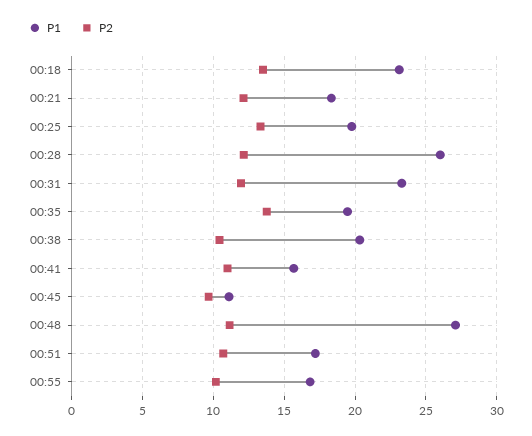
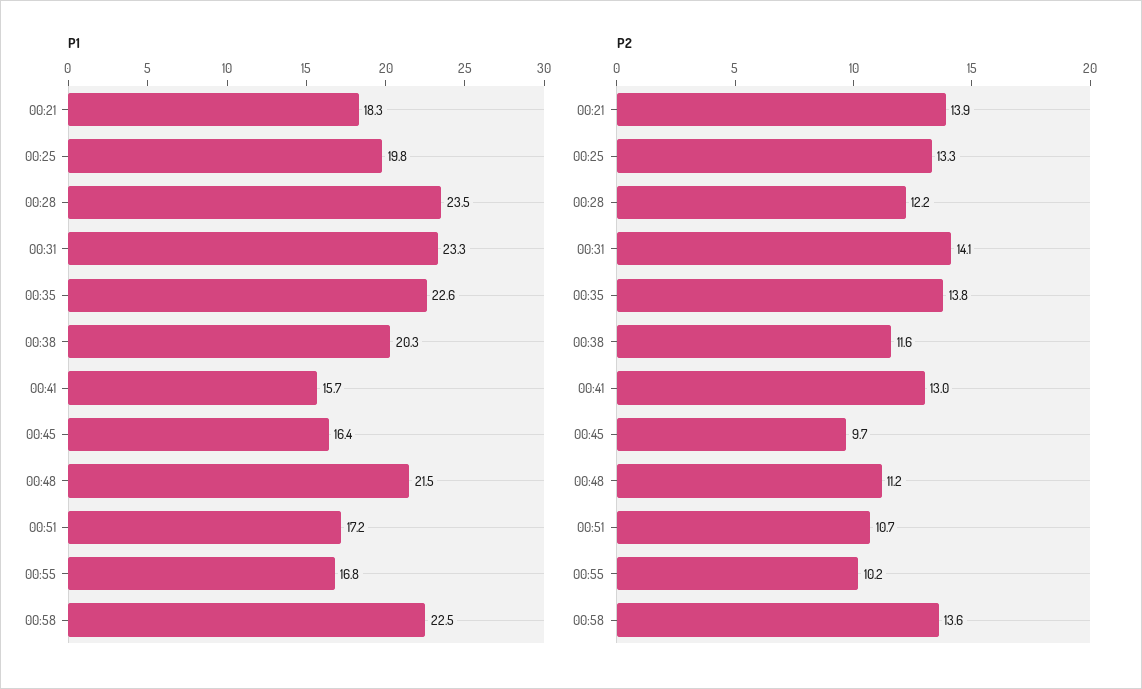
P1, 00:18: 23 -> none
P2, 00:18: 13.5 -> none
P2, 00:21: 12 -> 13.9
P1, 00:28: 26 -> 23.5
P2, 00:31: 12 -> 14.1
P1, 00:35: 19.5 -> 22.6
P2, 00:38: 10.5 -> 11.6
P2, 00:41: 11 -> 13
P1, 00:45: 11 -> 16.4
P1, 00:48: 27 -> 21.5
P1, 00:58: none -> 22.5
P2, 00:58: none -> 13.6

